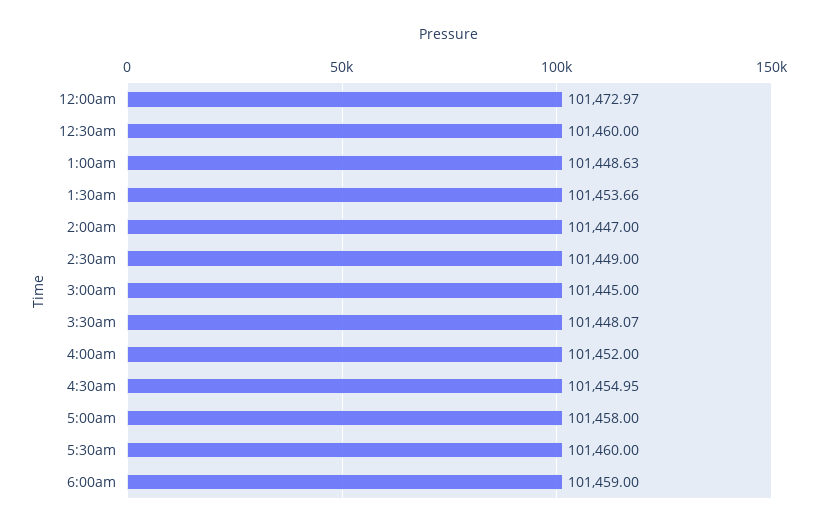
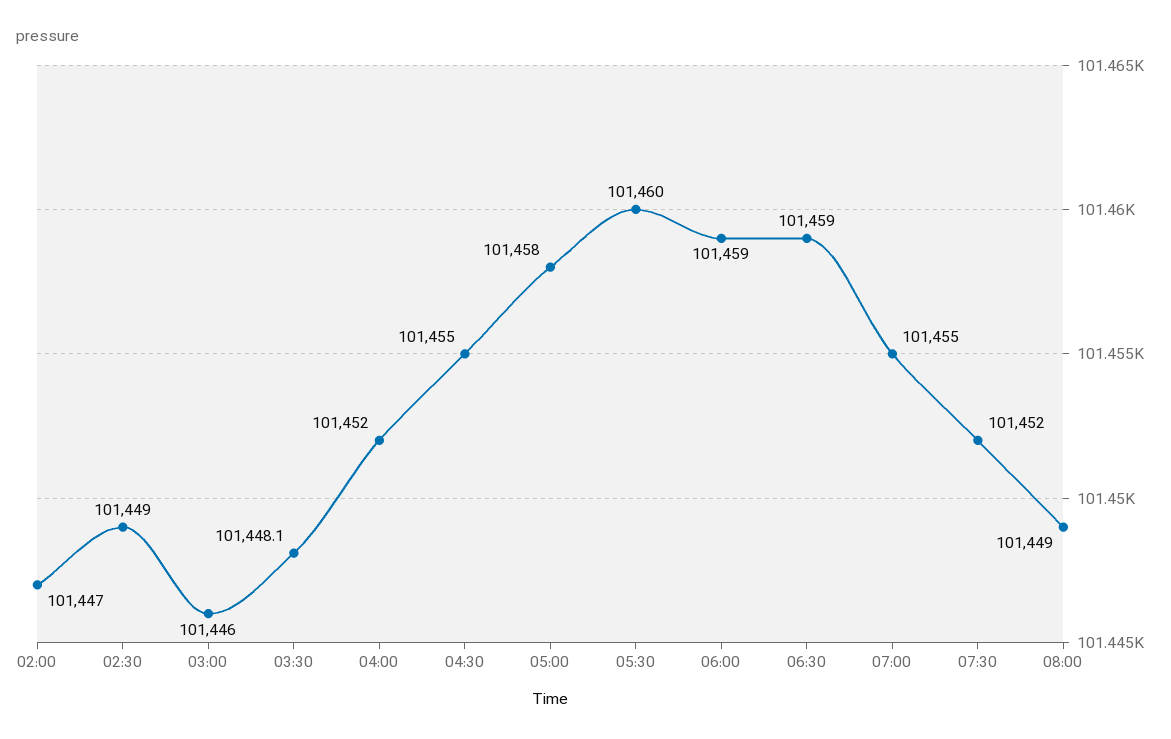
12:00am: 101472.97 -> none
12:30am: 101460 -> none
1:00am: 101448.63 -> none
1:30am: 101453.66 -> none
3:00am: 101445 -> 101446
06:30: none -> 101459
07:00: none -> 101455
07:30: none -> 101452
08:00: none -> 101449

